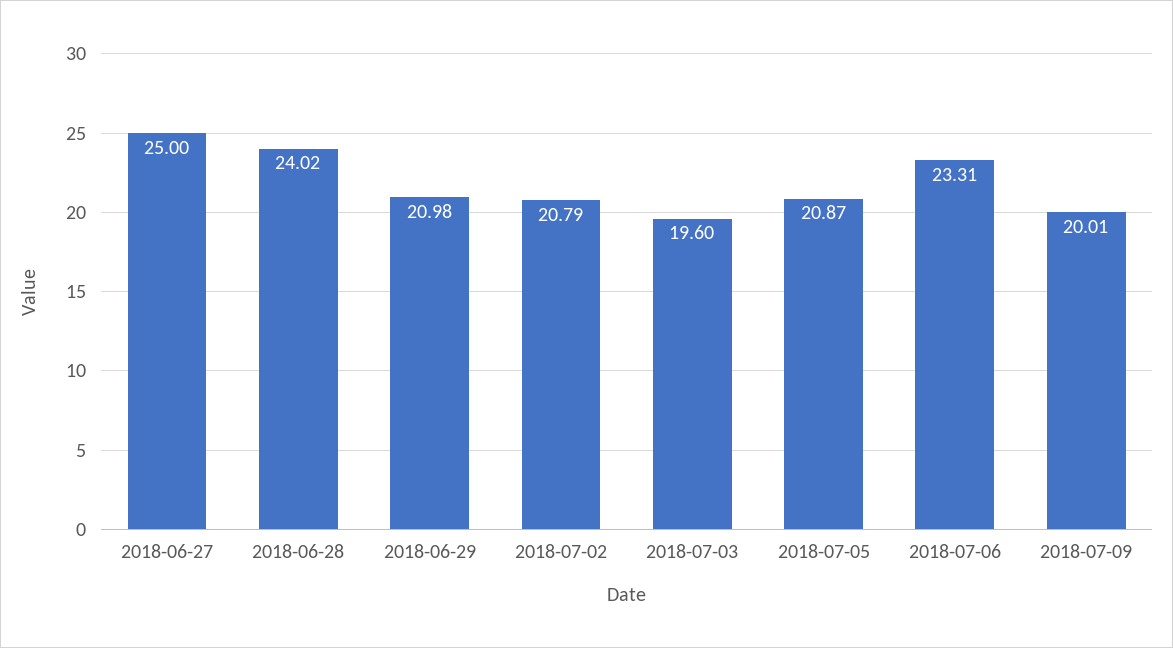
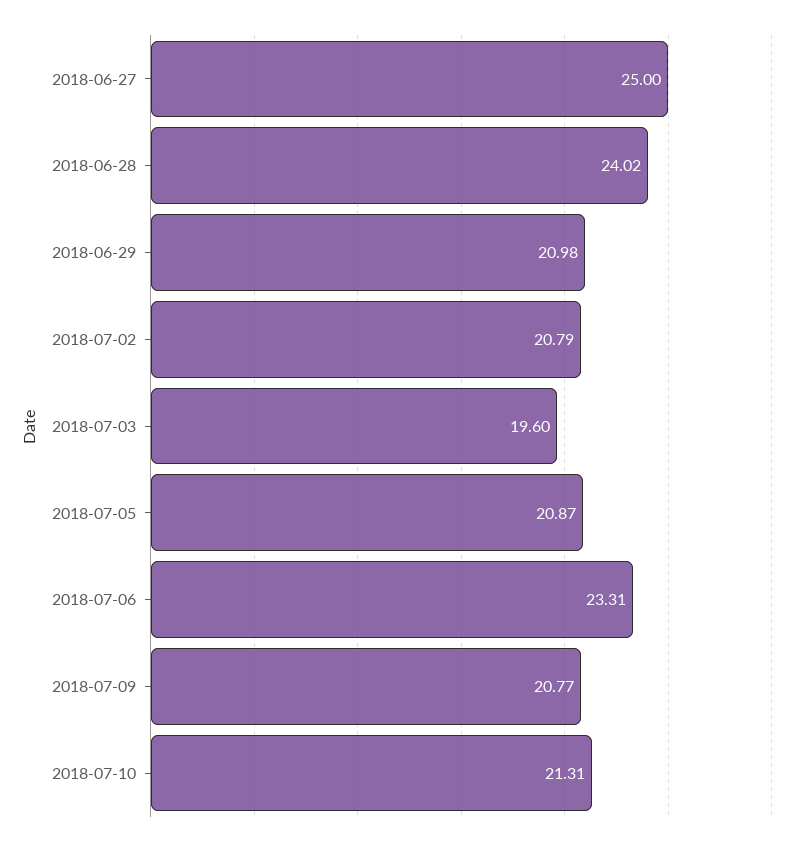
2018-07-09: 20.01 -> 20.77
2018-07-10: none -> 21.31

